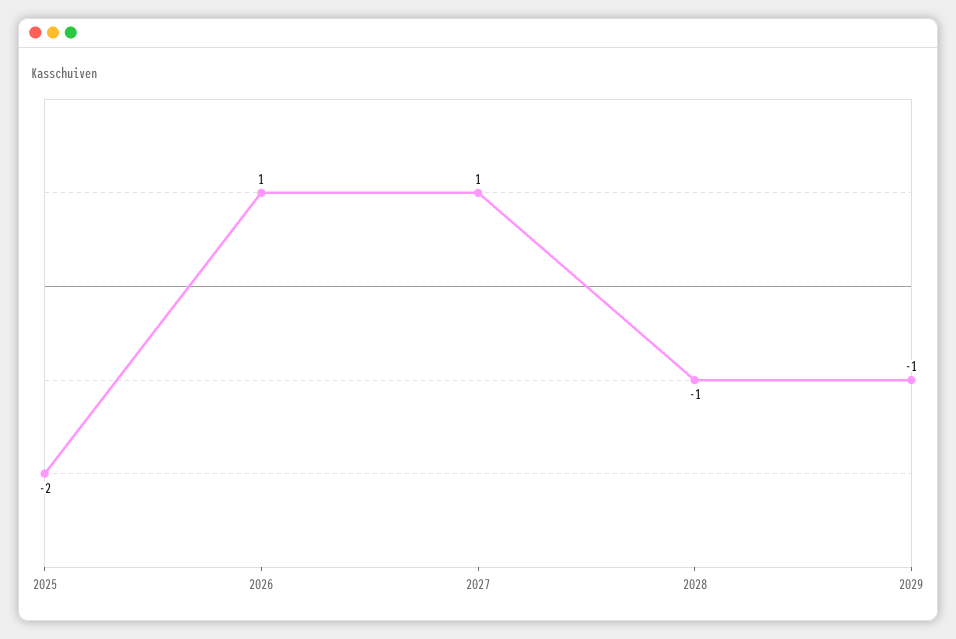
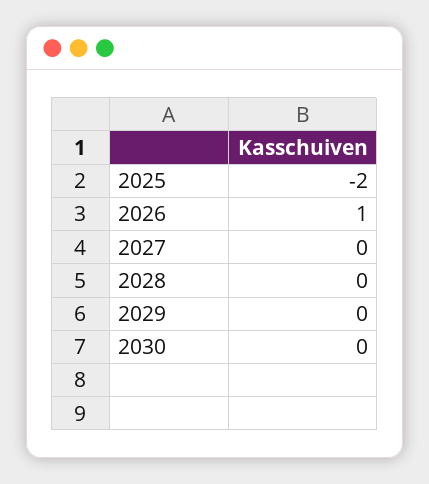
2027: 1 -> 0
2028: -1 -> 0
2029: -1 -> 0
2030: none -> 0

